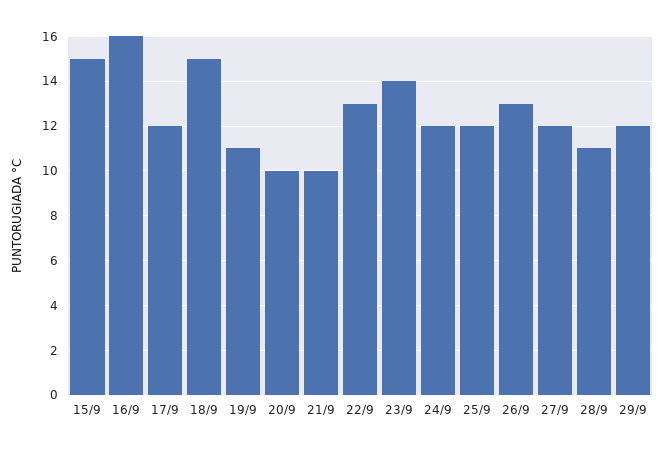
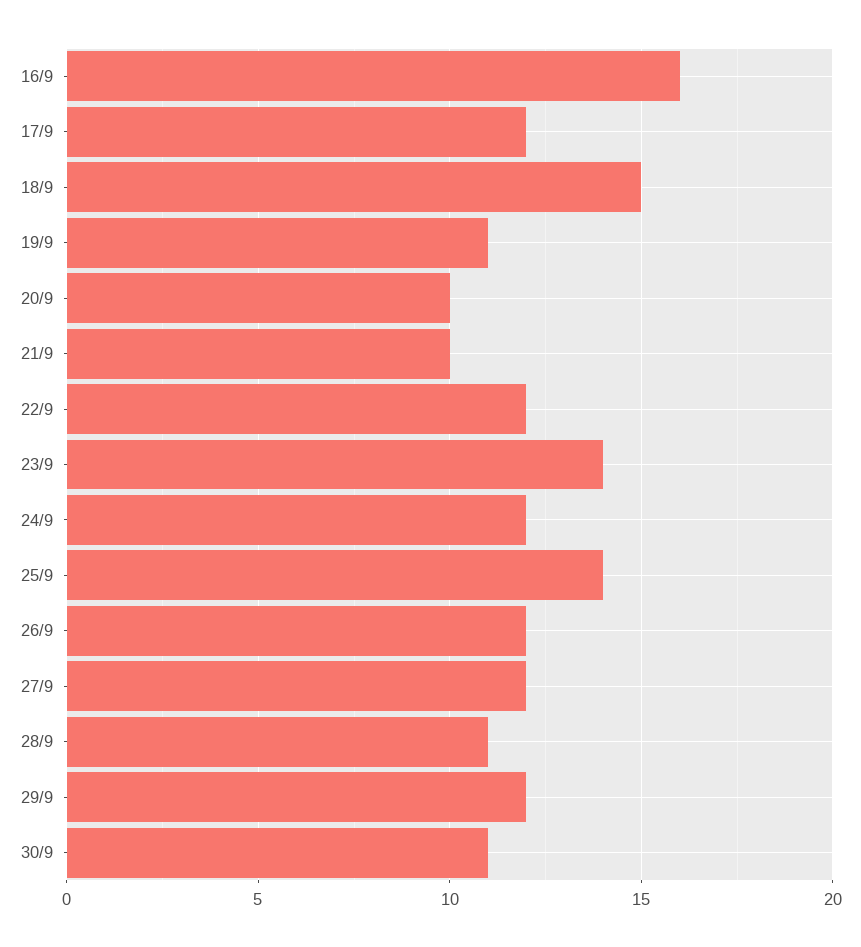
15/9: 15 -> none
22/9: 13 -> 12
25/9: 12 -> 14
26/9: 13 -> 12
30/9: none -> 11

